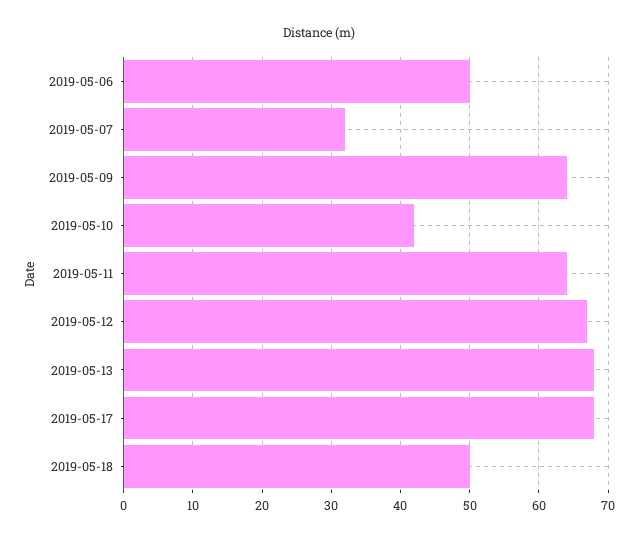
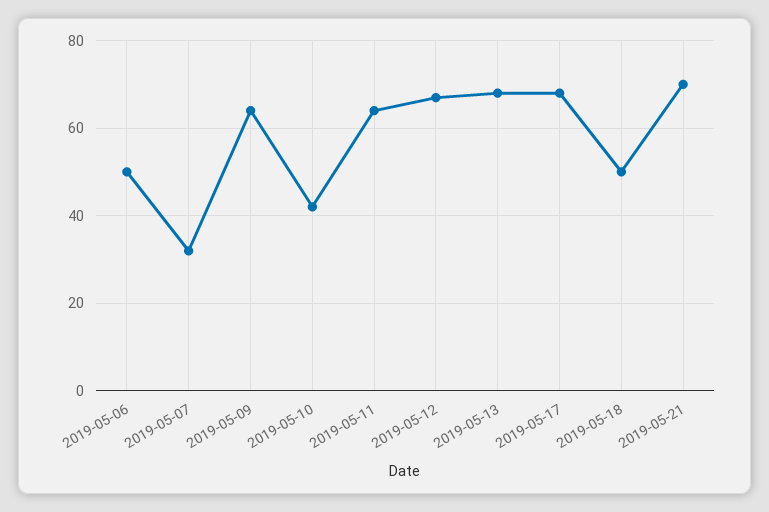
2019-05-21: none -> 70

